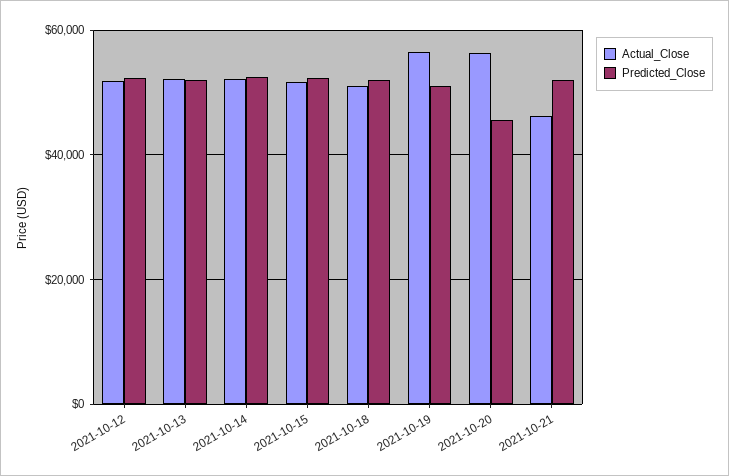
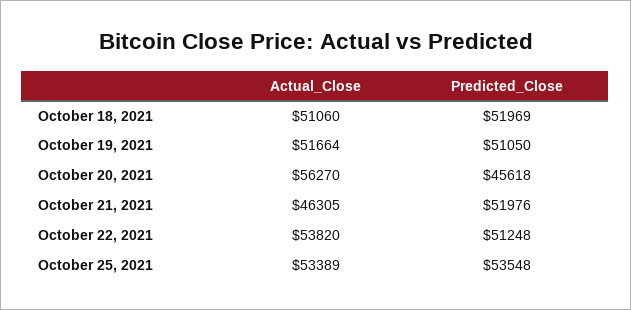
Actual_Close, 2021-10-12: 52000 -> none
Predicted_Close, 2021-10-12: 52000 -> none
Actual_Close, 2021-10-13: 52000 -> none
Predicted_Close, 2021-10-13: 52000 -> none
Actual_Close, 2021-10-14: 52000 -> none
Predicted_Close, 2021-10-14: 52000 -> none
Actual_Close, 2021-10-15: 52000 -> none
Predicted_Close, 2021-10-15: 52000 -> none
Actual_Close, 2021-10-19: 56000 -> 51664
Actual_Close, October 22, 2021: none -> 53820
Predicted_Close, October 22, 2021: none -> 51248
Actual_Close, October 25, 2021: none -> 53389
Predicted_Close, October 25, 2021: none -> 53548

